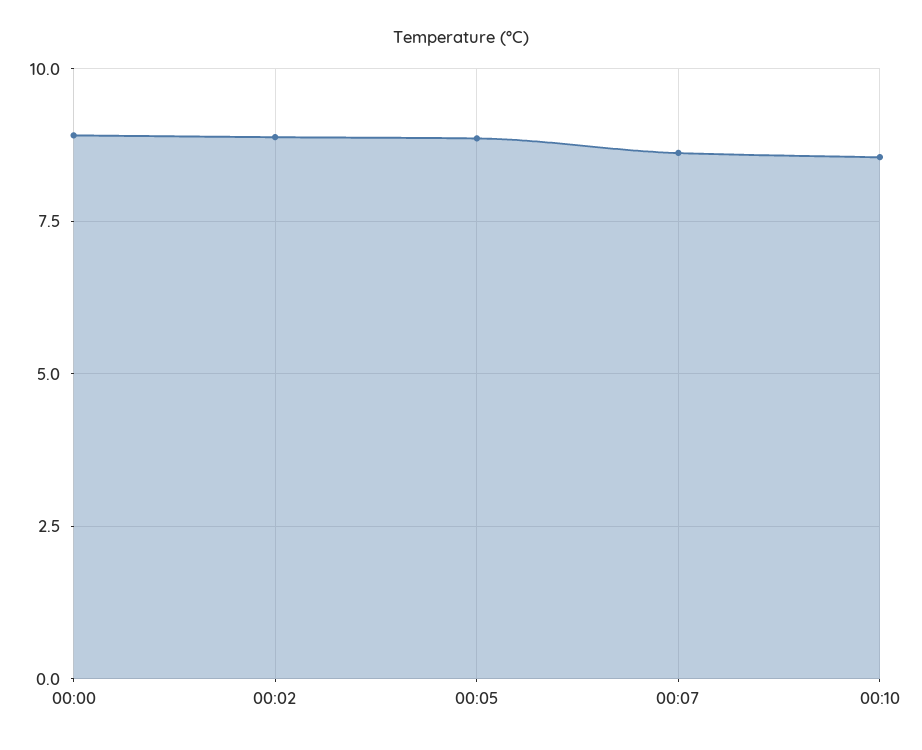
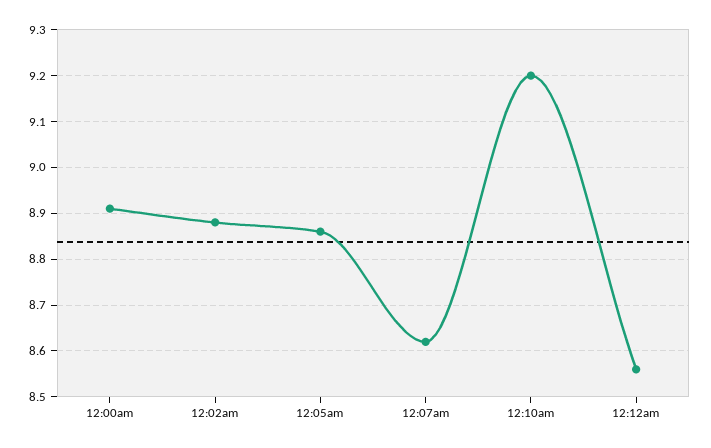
00:10: 8.5 -> 9.2
12:12am: none -> 8.55

